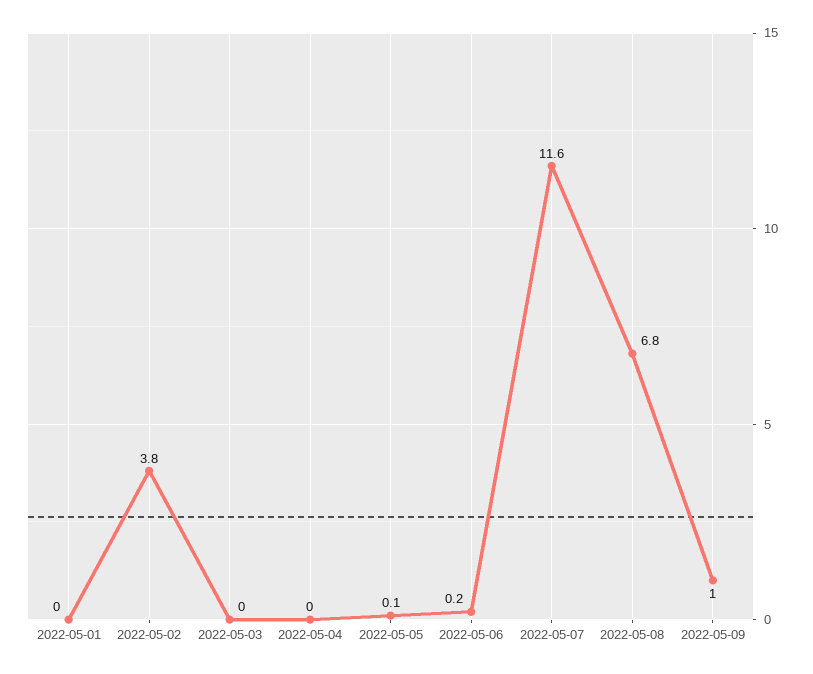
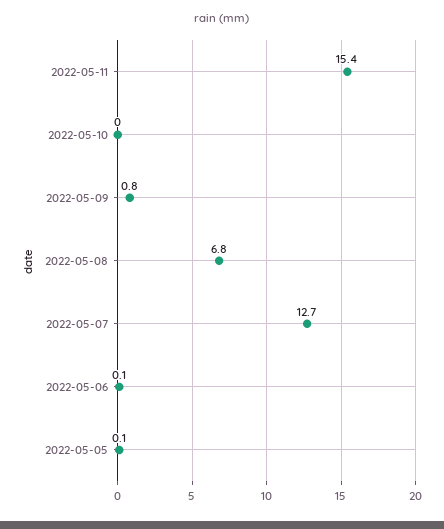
2022-05-01: 0 -> none
2022-05-02: 3.8 -> none
2022-05-03: 0 -> none
2022-05-04: 0 -> none
2022-05-06: 0.2 -> 0.1
2022-05-07: 11.6 -> 12.7
2022-05-09: 1 -> 0.8
2022-05-11: none -> 15.4
2022-05-10: none -> 0

